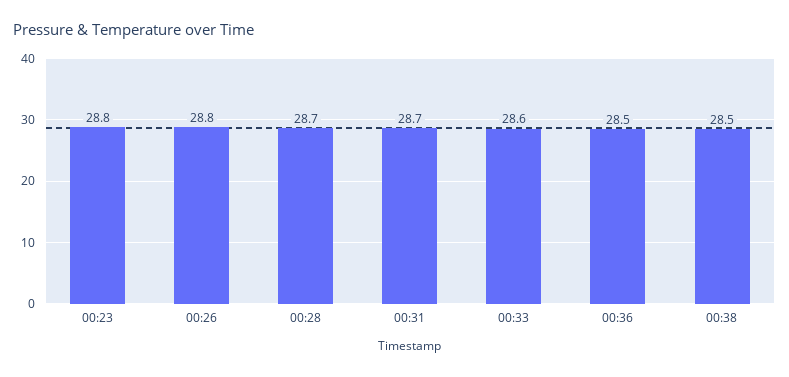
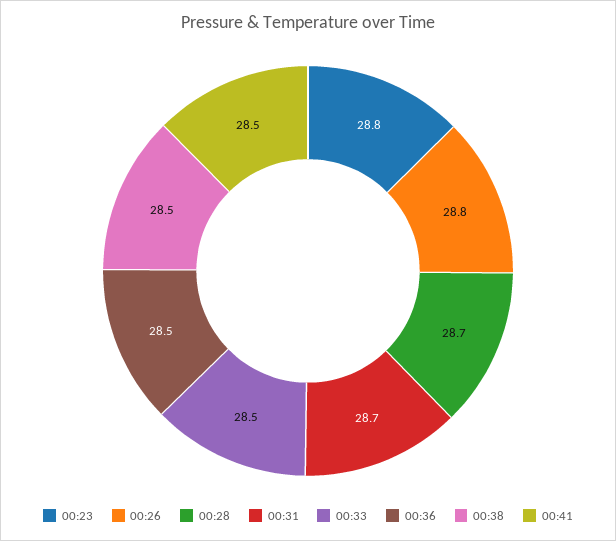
00:33: 28.6 -> 28.5
00:41: none -> 28.5

